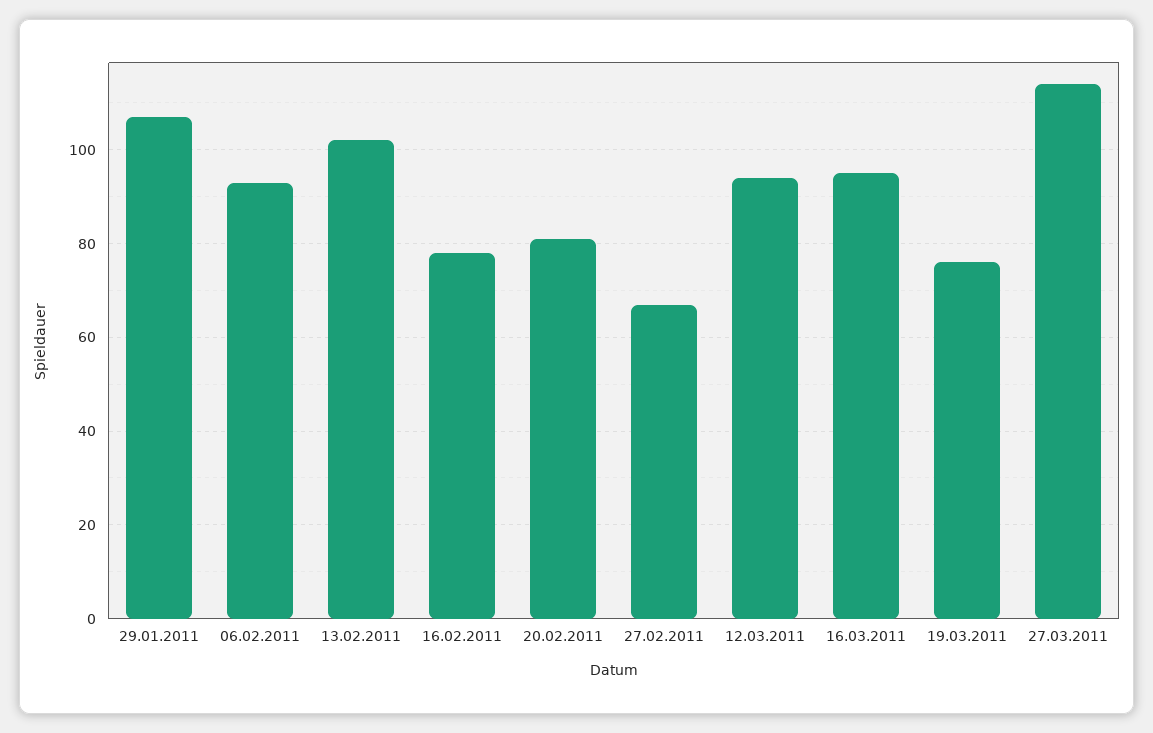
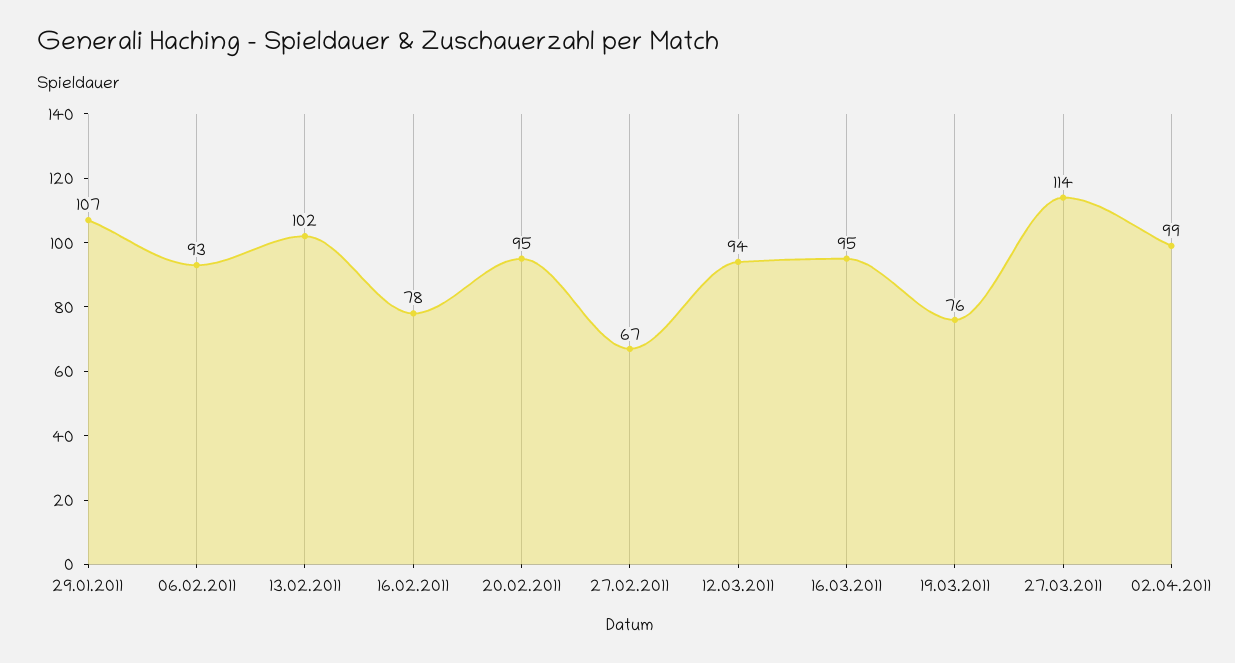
20.02.2011: 80 -> 95
02.04.2011: none -> 99

